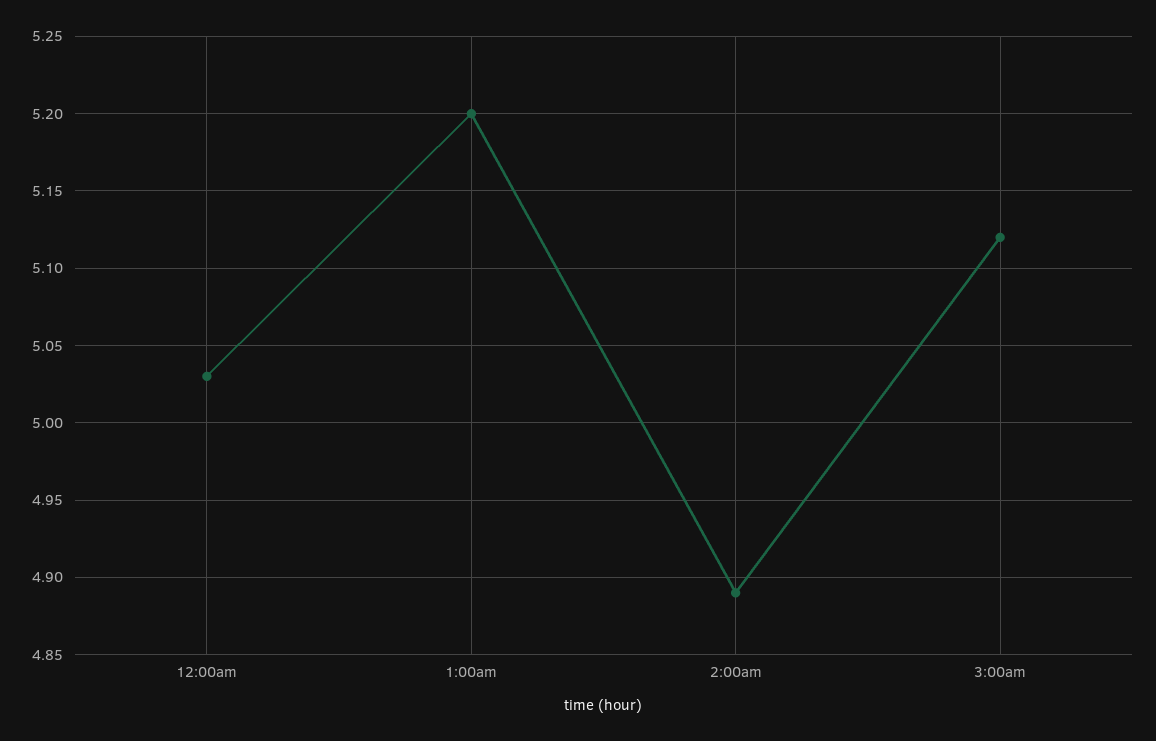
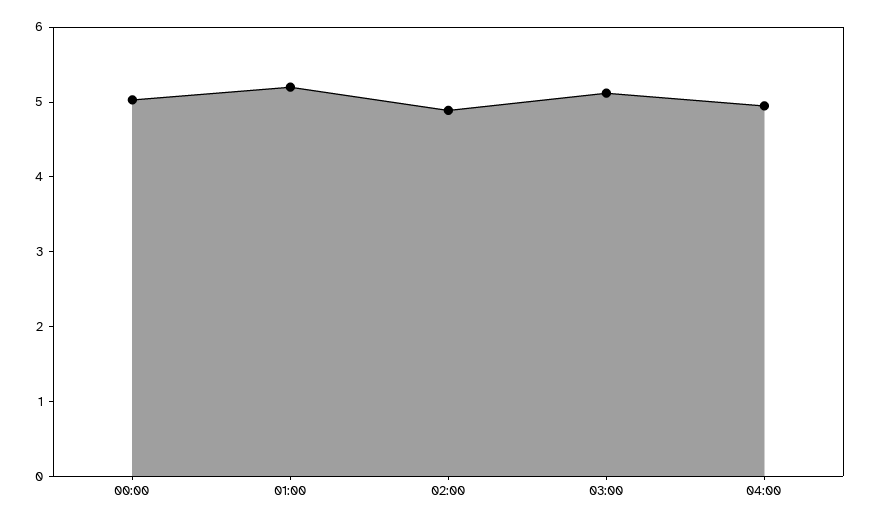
04:00: none -> 5

